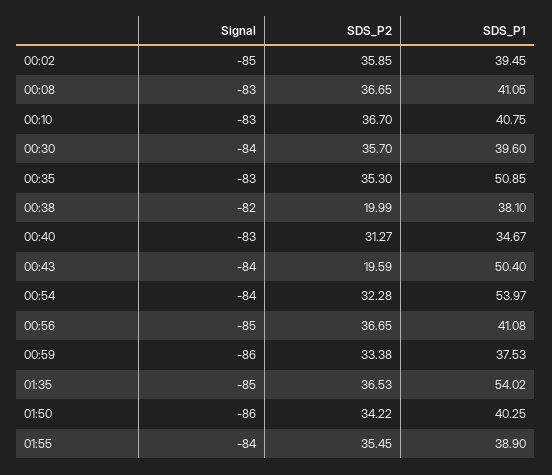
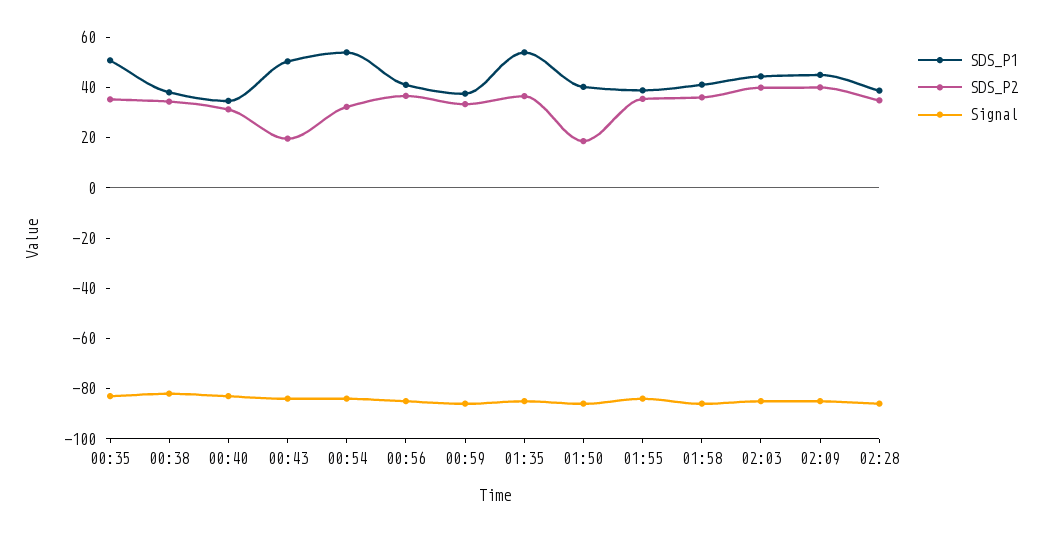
Signal, 00:02: -85 -> none
SDS_P2, 00:02: 35.85 -> none
SDS_P1, 00:02: 39.45 -> none
Signal, 00:08: -83 -> none
SDS_P2, 00:08: 36.65 -> none
SDS_P1, 00:08: 41.05 -> none
Signal, 00:10: -83 -> none
SDS_P2, 00:10: 36.7 -> none
SDS_P1, 00:10: 40.75 -> none
Signal, 00:30: -84 -> none
SDS_P2, 00:30: 35.7 -> none
SDS_P1, 00:30: 39.6 -> none
SDS_P2, 00:38: 19.99 -> 35
SDS_P2, 01:50: 34.22 -> 20
SDS_P1, 01:58: none -> 40
SDS_P2, 01:58: none -> 35
Signal, 01:58: none -> -85
SDS_P1, 02:03: none -> 45
SDS_P2, 02:03: none -> 40
Signal, 02:03: none -> -85
SDS_P1, 02:09: none -> 45
SDS_P2, 02:09: none -> 40
Signal, 02:09: none -> -85
SDS_P1, 02:28: none -> 40
SDS_P2, 02:28: none -> 35
Signal, 02:28: none -> -85

